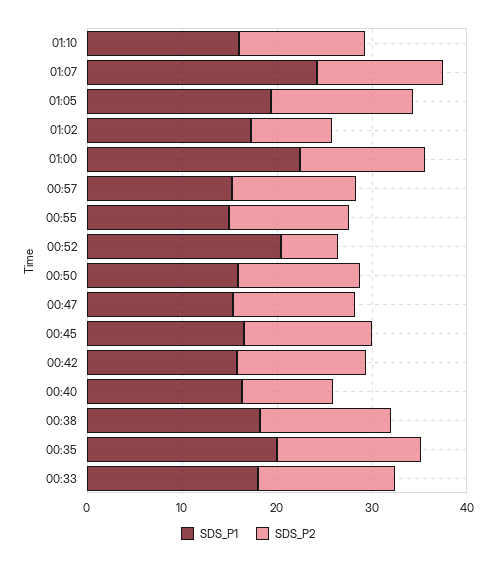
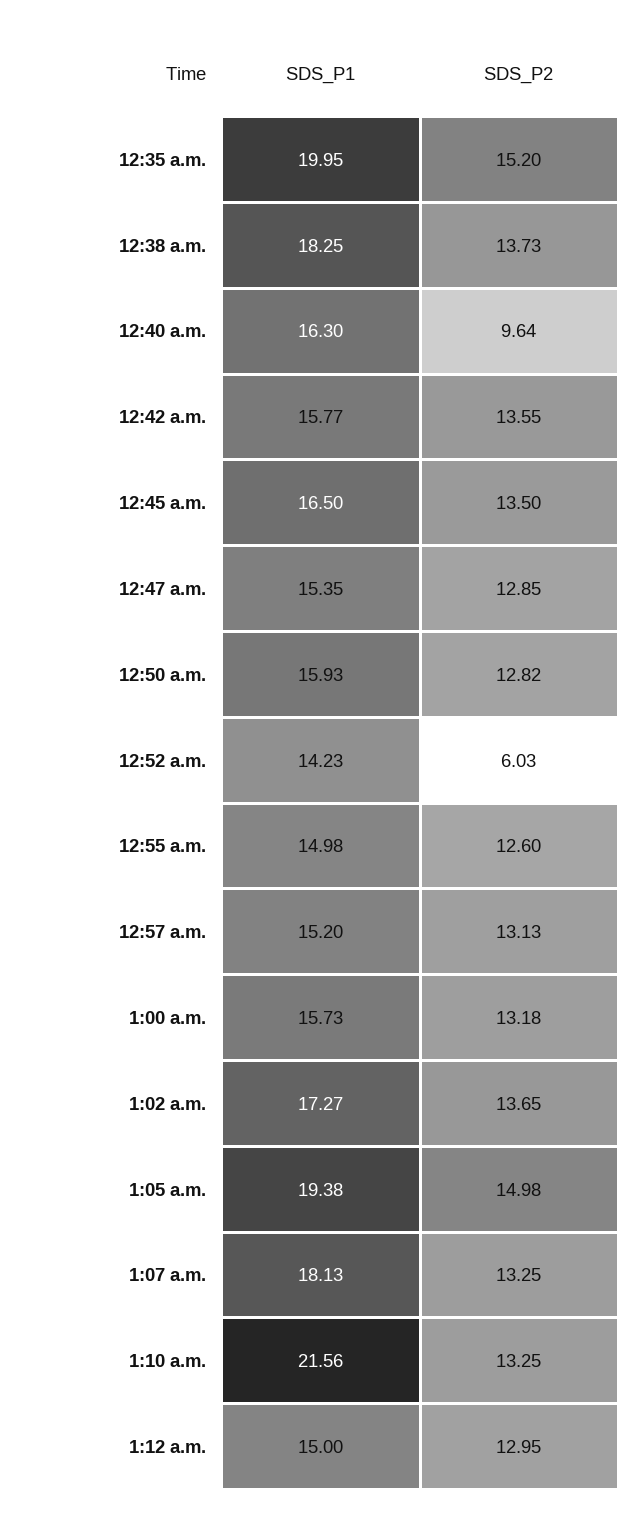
SDS_P1, 01:10: 16 -> 21.56
SDS_P1, 01:07: 24 -> 18.13
SDS_P2, 01:02: 8 -> 13.65
SDS_P1, 01:00: 22 -> 15.73
SDS_P1, 00:52: 20 -> 14.23
SDS_P1, 00:33: 18 -> none
SDS_P2, 00:33: 14 -> none
SDS_P1, 1:12 a.m.: none -> 15
SDS_P2, 1:12 a.m.: none -> 12.95

